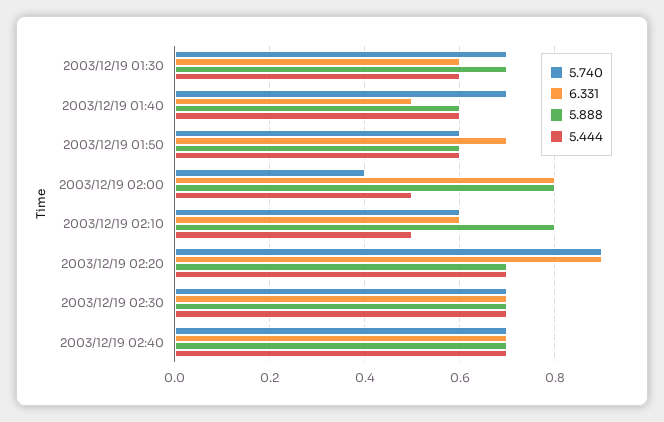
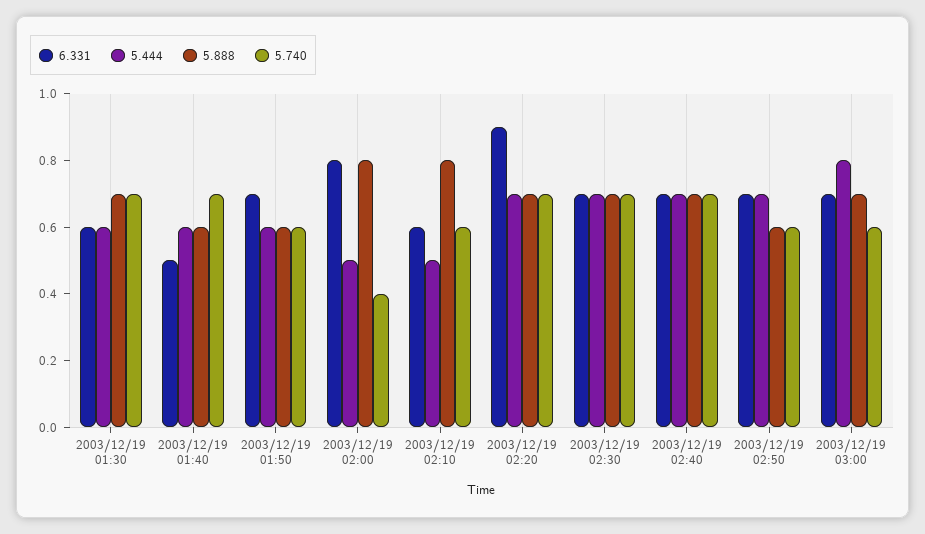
5.740, 2003/12/19 02:20: 0.9 -> 0.7
6.331, 2003/12/19 02:50: none -> 0.7
5.444, 2003/12/19 02:50: none -> 0.7
5.888, 2003/12/19 02:50: none -> 0.6
5.740, 2003/12/19 02:50: none -> 0.6
6.331, 2003/12/19 03:00: none -> 0.7
5.444, 2003/12/19 03:00: none -> 0.8
5.888, 2003/12/19 03:00: none -> 0.7
5.740, 2003/12/19 03:00: none -> 0.6

